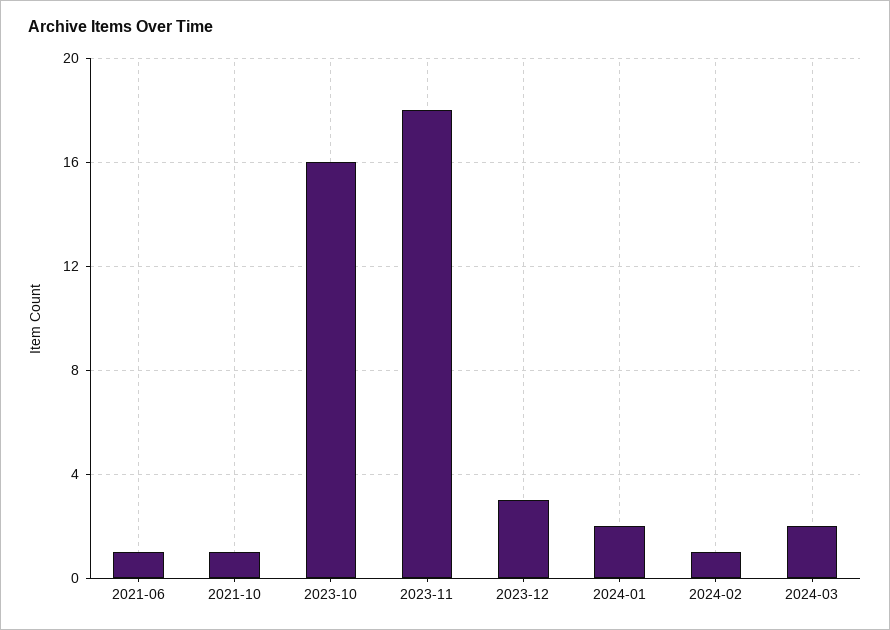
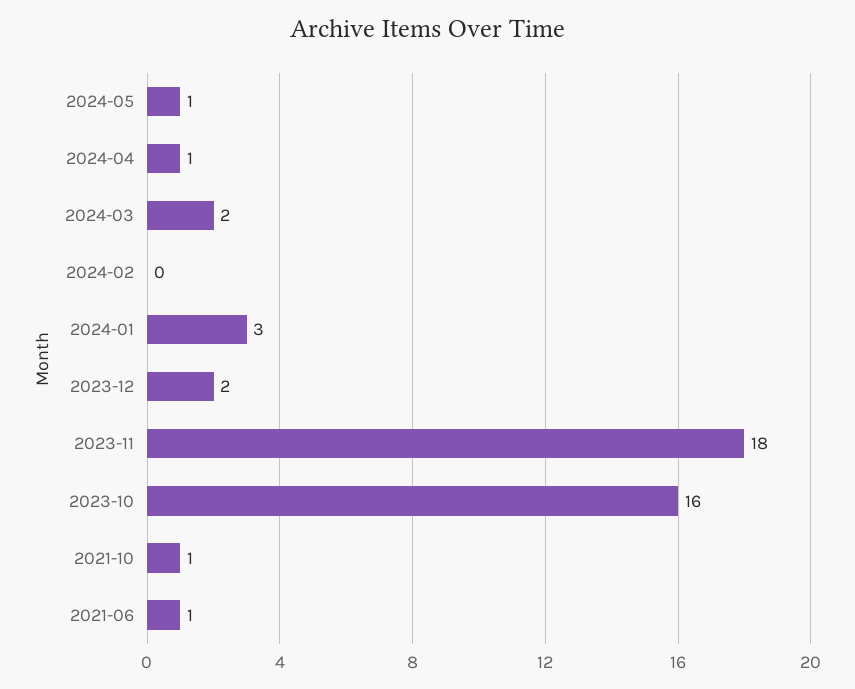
2023-12: 3 -> 2
2024-01: 2 -> 3
2024-02: 1 -> 0
2024-05: none -> 1
2024-04: none -> 1

